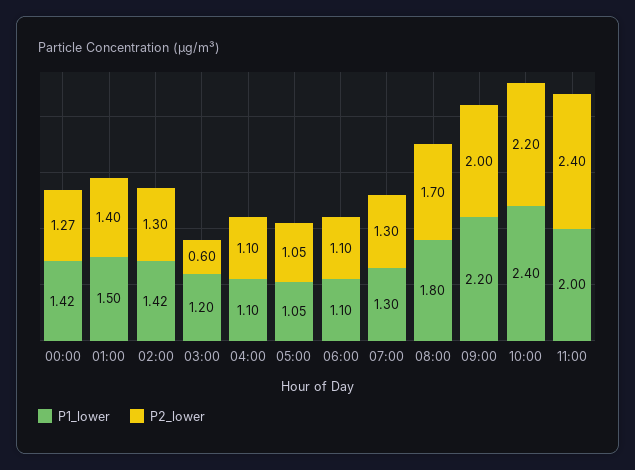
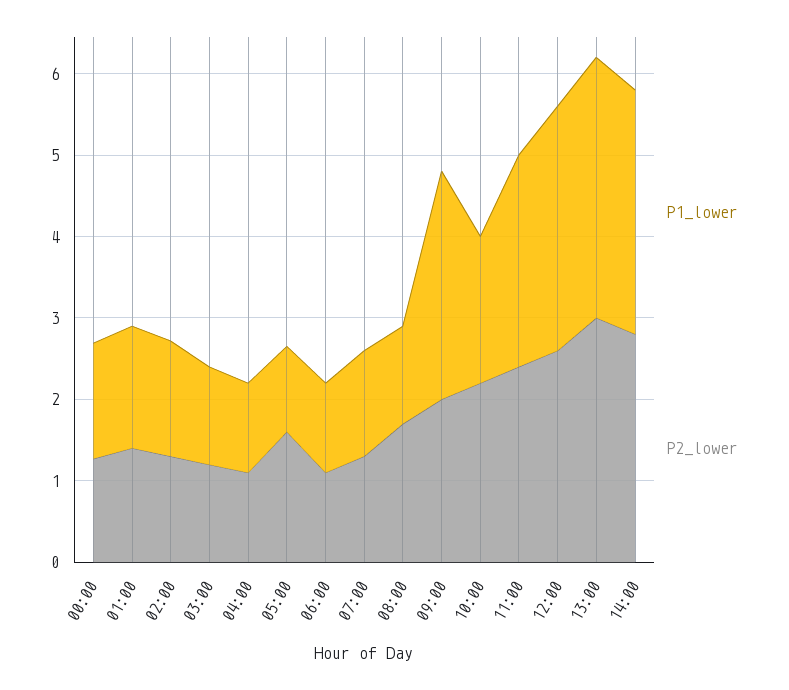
P2_lower, 03:00: 0.6 -> 1.2
P2_lower, 05:00: 1.05 -> 1.6
P1_lower, 08:00: 1.8 -> 1.2
P1_lower, 09:00: 2.2 -> 2.8
P1_lower, 10:00: 2.4 -> 1.8
P1_lower, 11:00: 2 -> 2.6
P1_lower, 12:00: none -> 3
P2_lower, 12:00: none -> 2.6
P1_lower, 13:00: none -> 3.2
P2_lower, 13:00: none -> 3
P1_lower, 14:00: none -> 3
P2_lower, 14:00: none -> 2.8

